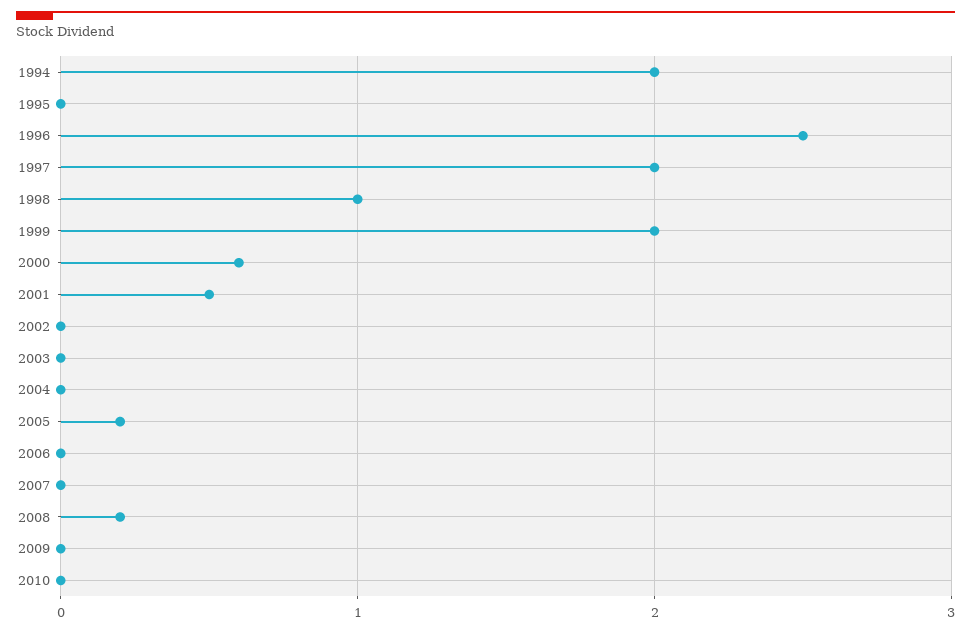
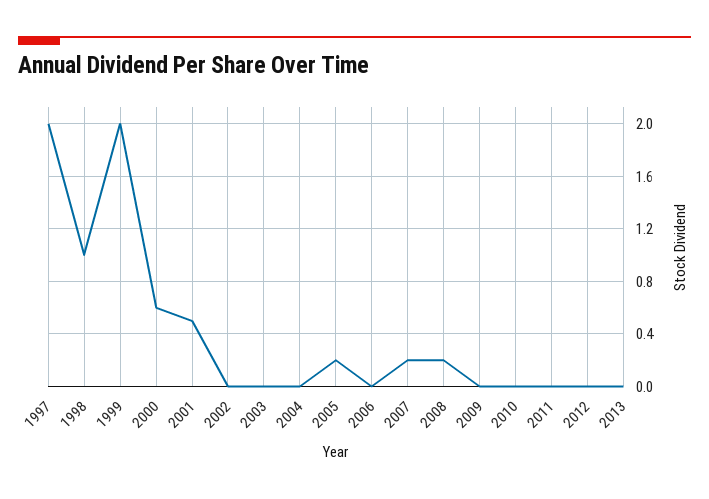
1994: 2 -> none
1995: 0 -> none
1996: 2.5 -> none
2007: 0 -> 0.2
2011: none -> 0
2012: none -> 0
2013: none -> 0

